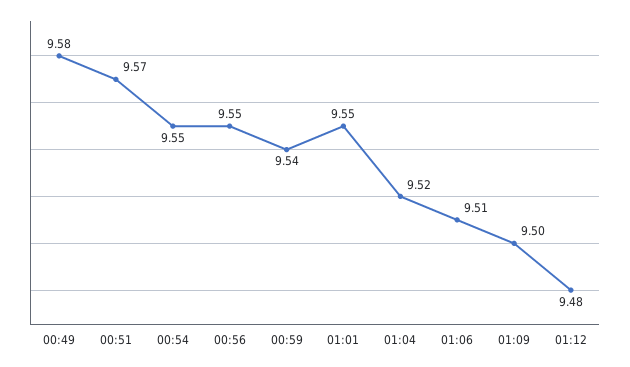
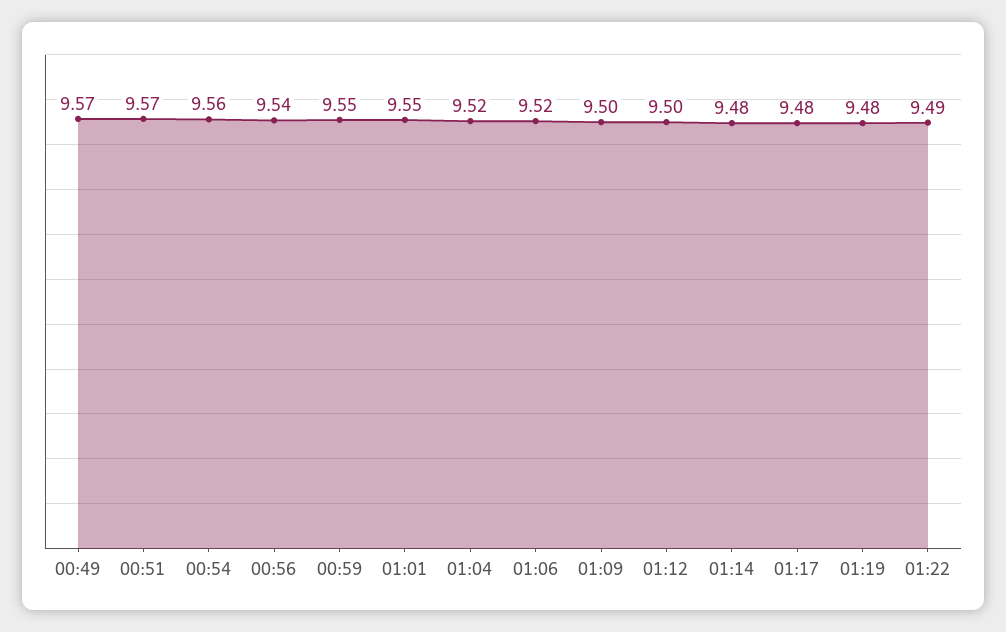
00:49: 9.58 -> 9.57
00:54: 9.55 -> 9.56
00:56: 9.55 -> 9.54
00:59: 9.54 -> 9.55
01:06: 9.51 -> 9.52
01:12: 9.48 -> 9.5
01:14: none -> 9.48
01:17: none -> 9.48
01:19: none -> 9.48
01:22: none -> 9.49

